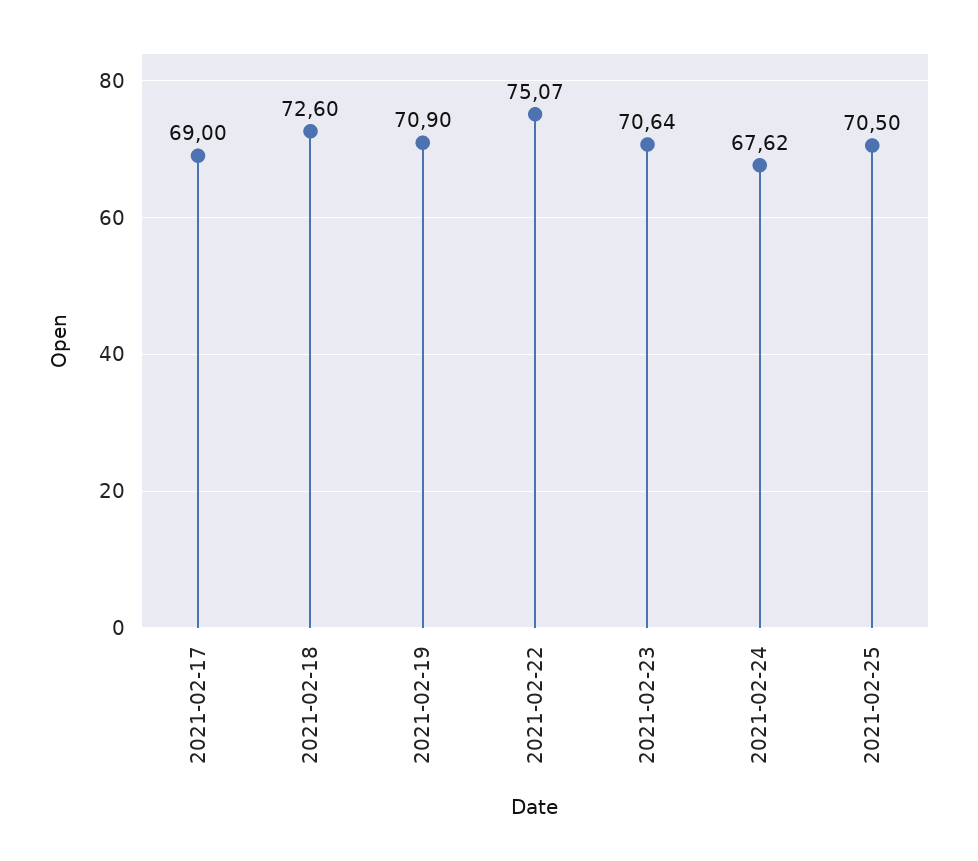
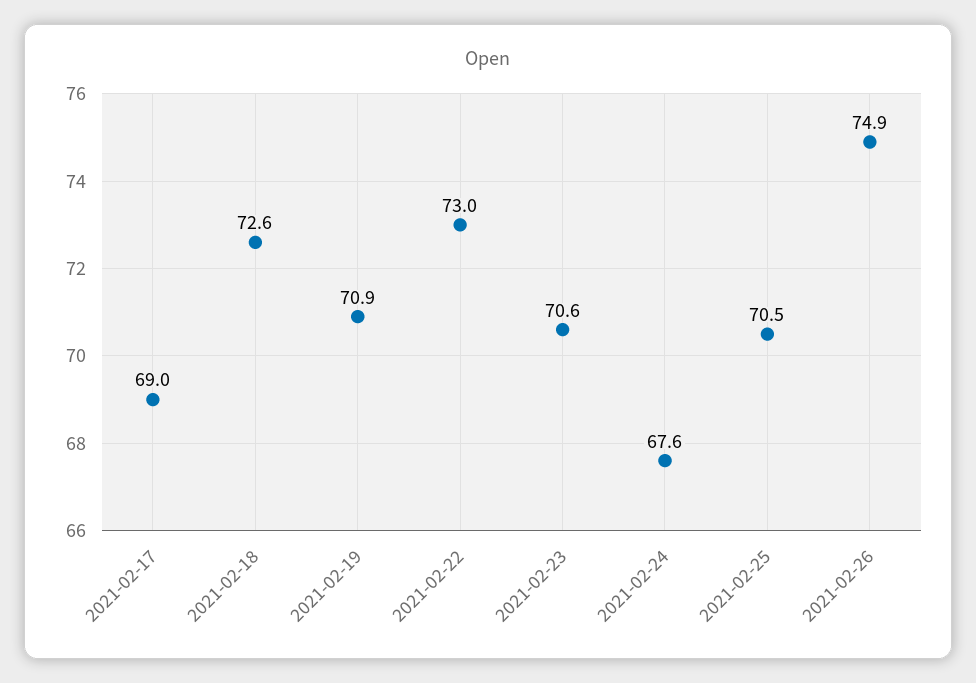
2021-02-22: 75.07 -> 73
2021-02-26: none -> 74.9

